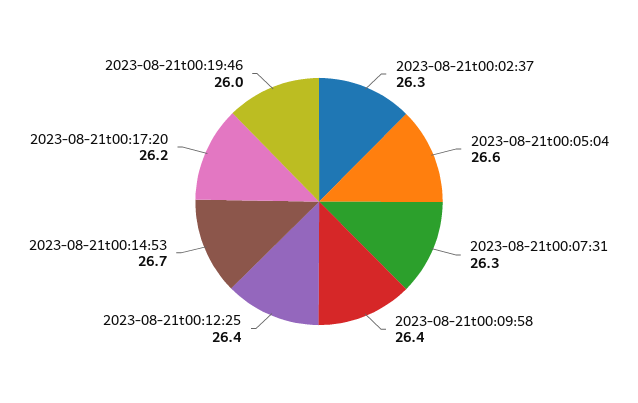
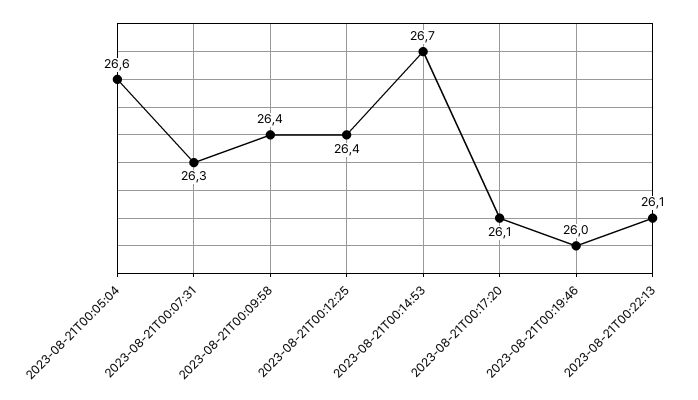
2023-08-21t00:02:37: 26.3 -> none
2023-08-21t00:17:20: 26.2 -> 26.1
2023-08-21T00:22:13: none -> 26.1

